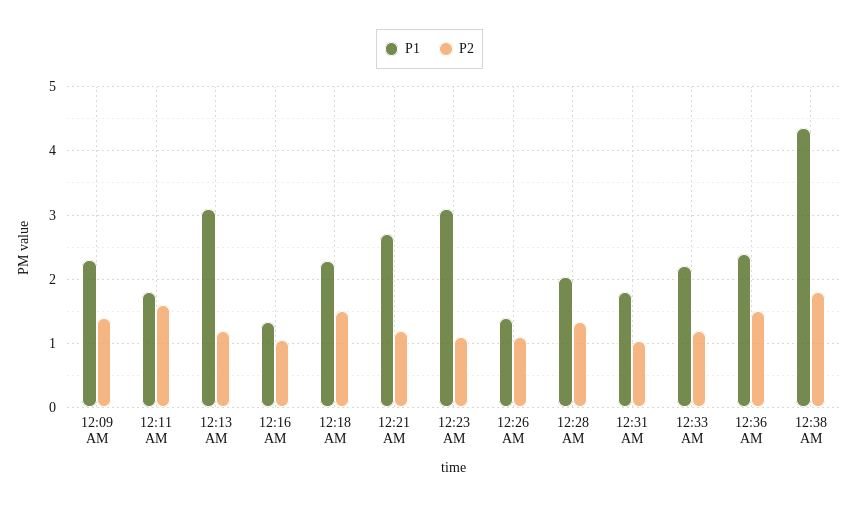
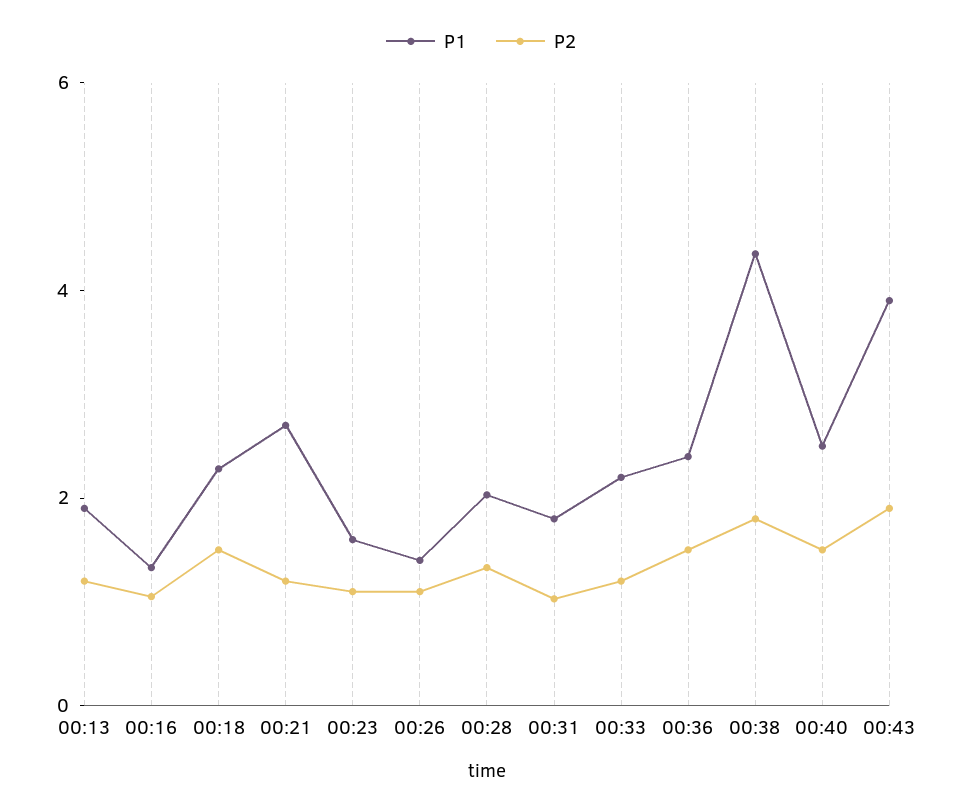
P1, 12:09 AM: 2.3 -> none
P2, 12:09 AM: 1.4 -> none
P1, 12:11 AM: 1.8 -> none
P2, 12:11 AM: 1.6 -> none
P1, 12:13 AM: 3.1 -> 2
P1, 12:23 AM: 3.1 -> 1.5
P1, 00:40: none -> 2.5
P2, 00:40: none -> 1.5
P1, 00:43: none -> 4
P2, 00:43: none -> 2

